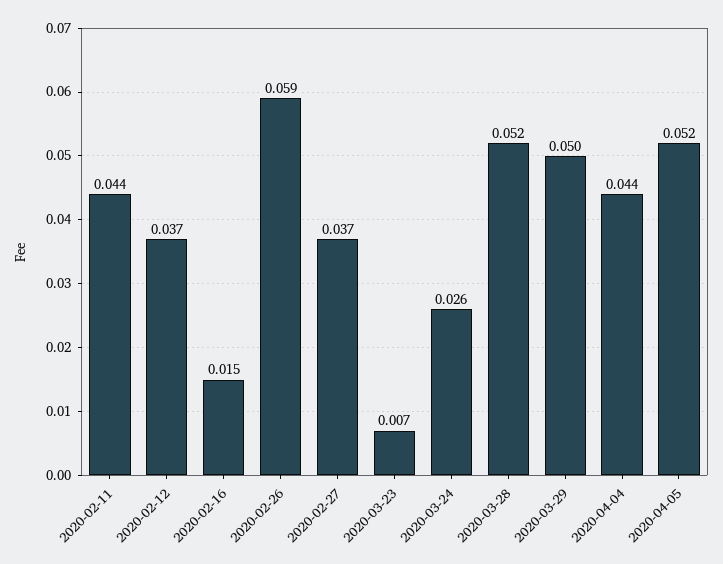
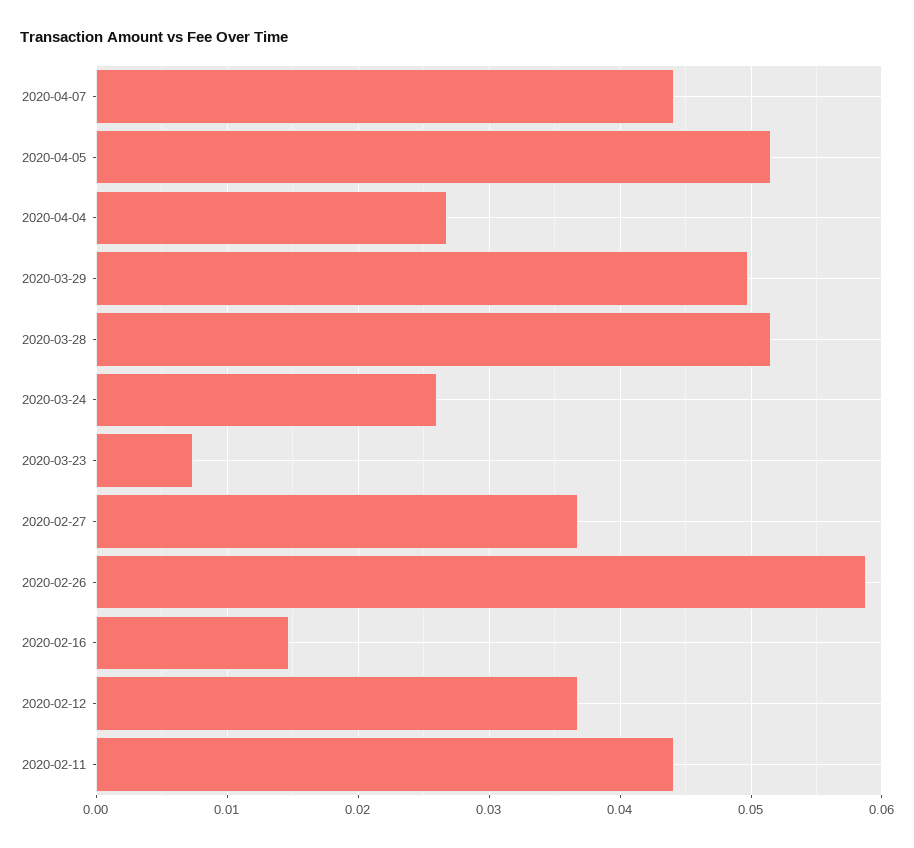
2020-04-04: 0.044 -> 0.027
2020-04-07: none -> 0.044

